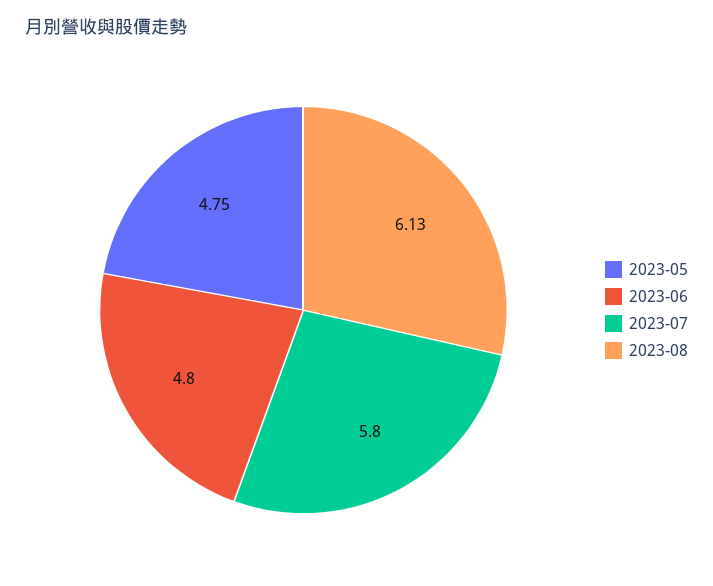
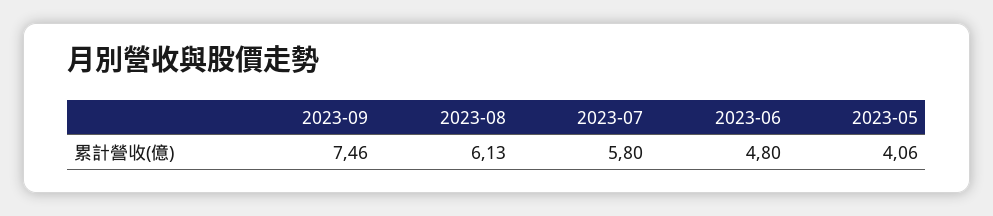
2023-05: 4.75 -> 4.06
2023-09: none -> 7.46

